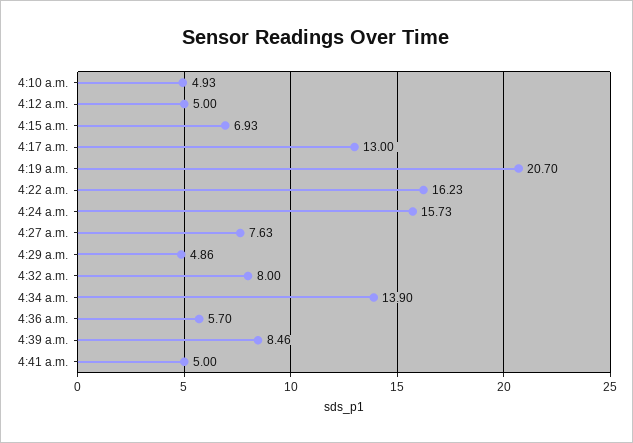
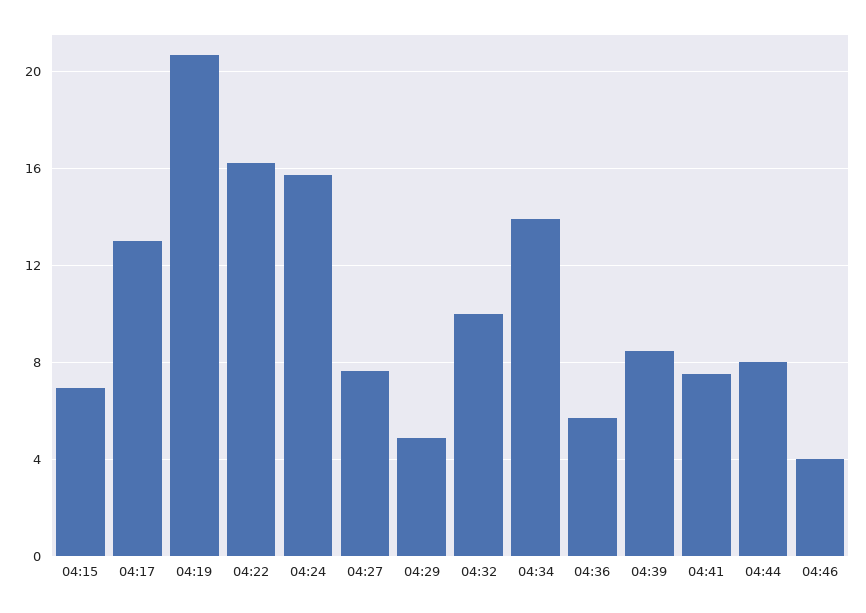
4:10 a.m.: 4.93 -> none
4:12 a.m.: 5 -> none
4:32 a.m.: 8 -> 10
4:41 a.m.: 5 -> 7.5
04:44: none -> 8
04:46: none -> 4

